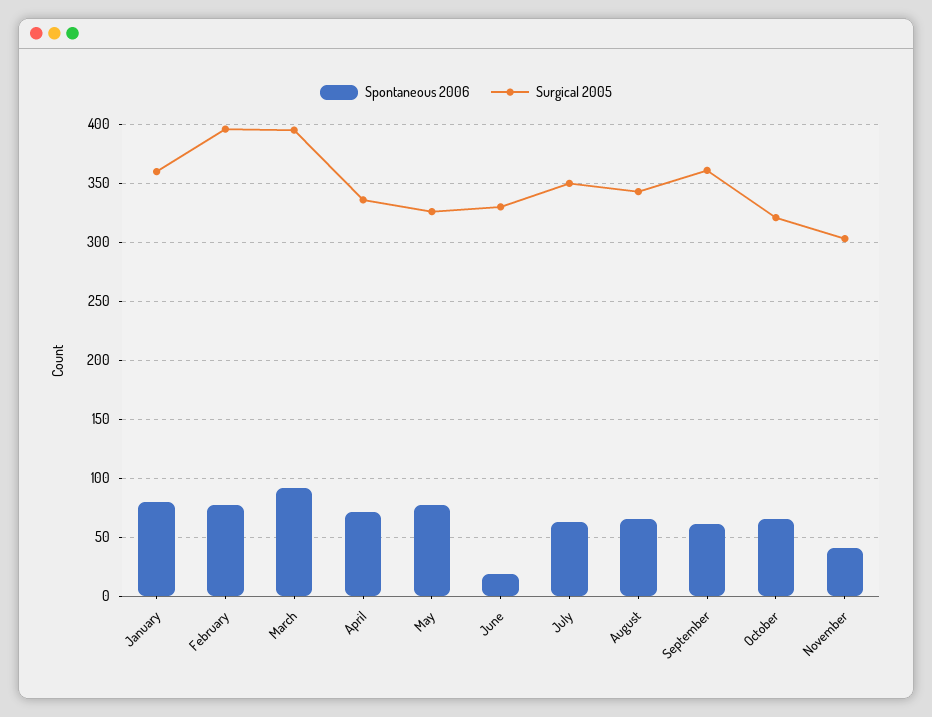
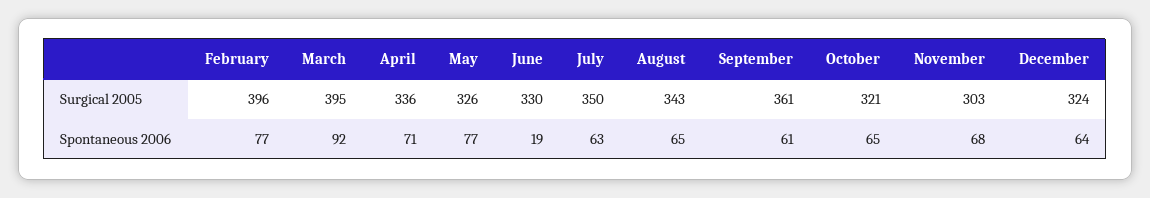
Spontaneous 2006, January: 80 -> none
Surgical 2005, January: 360 -> none
Spontaneous 2006, November: 40 -> 68
Surgical 2005, December: none -> 324
Spontaneous 2006, December: none -> 64

